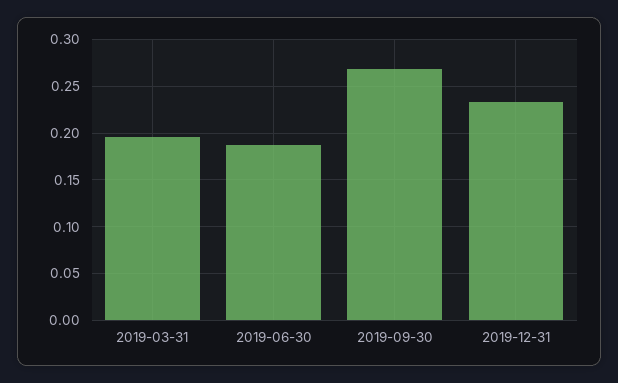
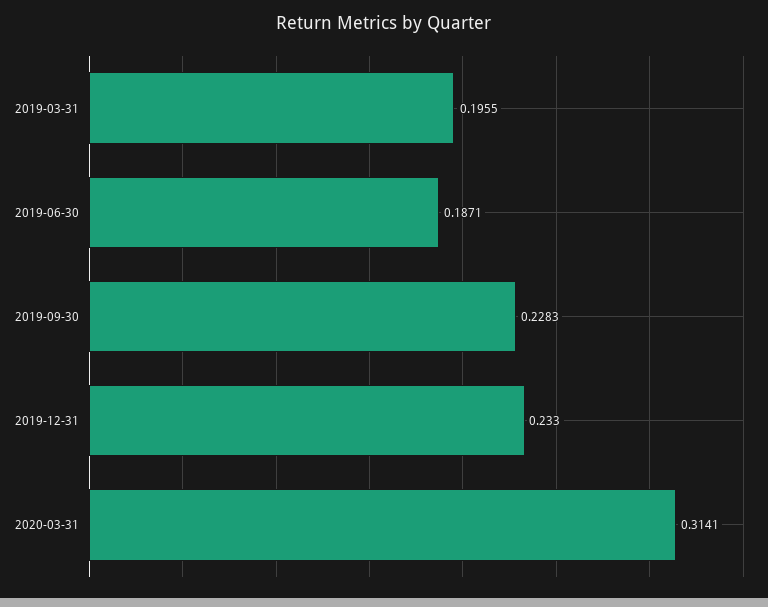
2019-09-30: 0.27 -> 0.2283
2020-03-31: none -> 0.3141

